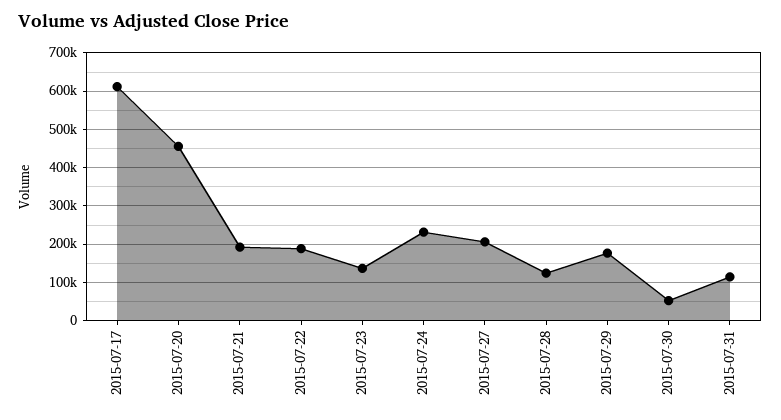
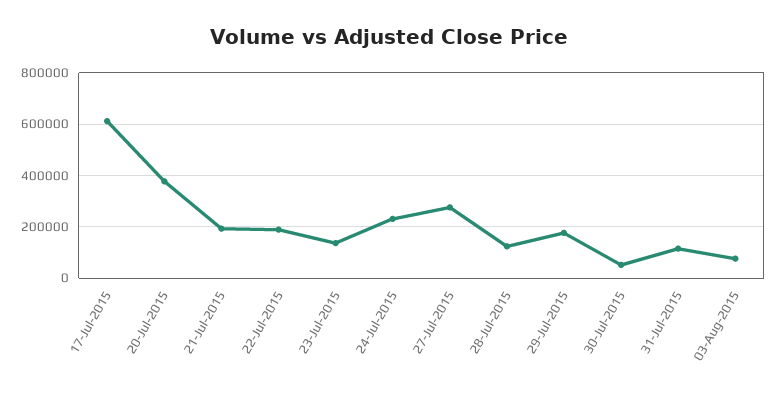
2015-07-20: 460000 -> 375000
2015-07-27: 200000 -> 275000
03-Aug-2015: none -> 75000

